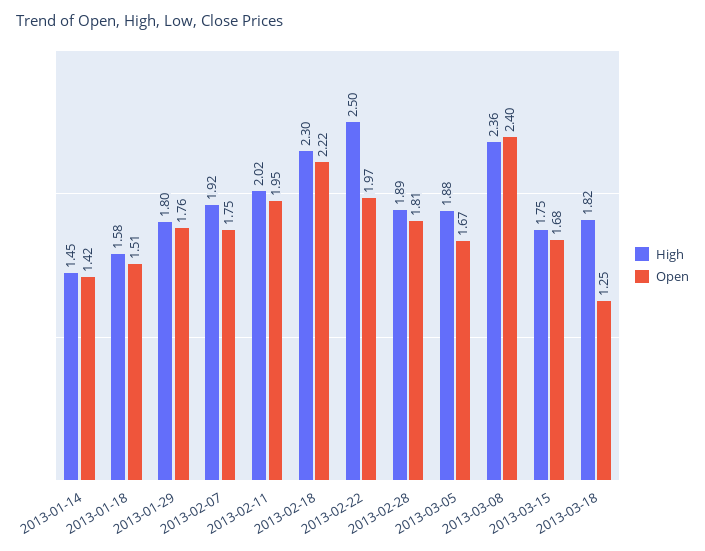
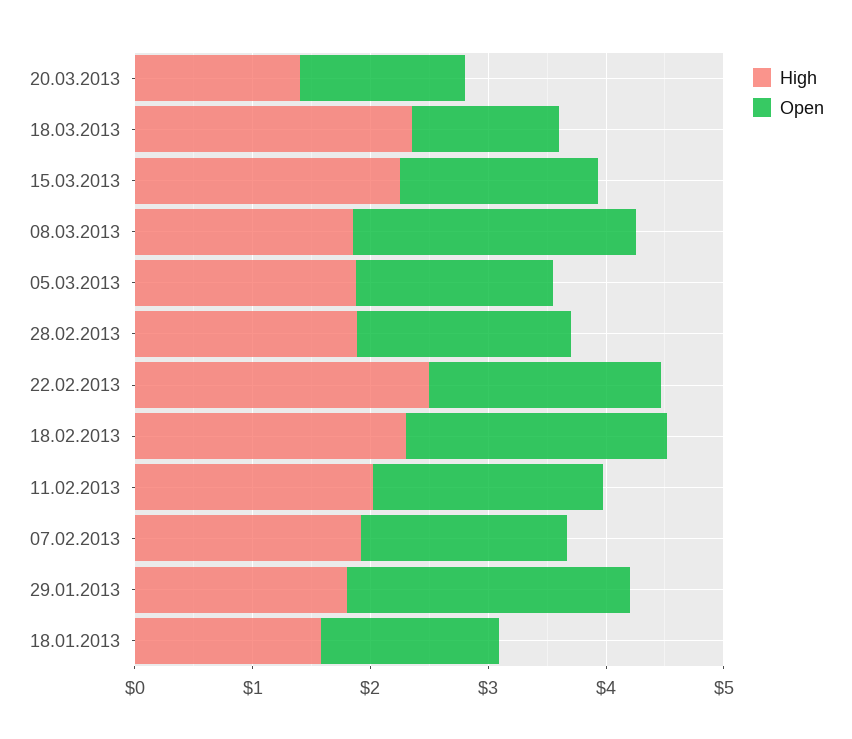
High, 2013-01-14: 1.45 -> none
Open, 2013-01-14: 1.42 -> none
Open, 2013-01-29: 1.76 -> 2.4
High, 2013-03-08: 2.36 -> 1.8
High, 2013-03-15: 1.75 -> 2.2
High, 2013-03-18: 1.82 -> 2.4
High, 20.03.2013: none -> 1.4
Open, 20.03.2013: none -> 1.4

